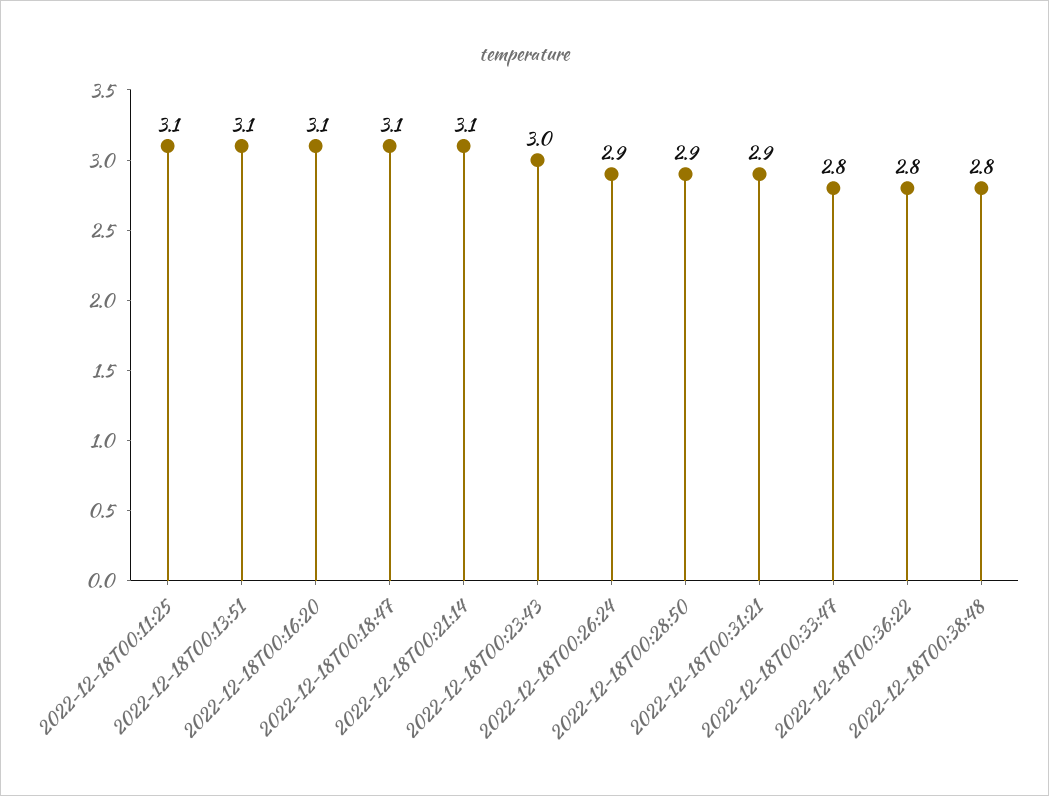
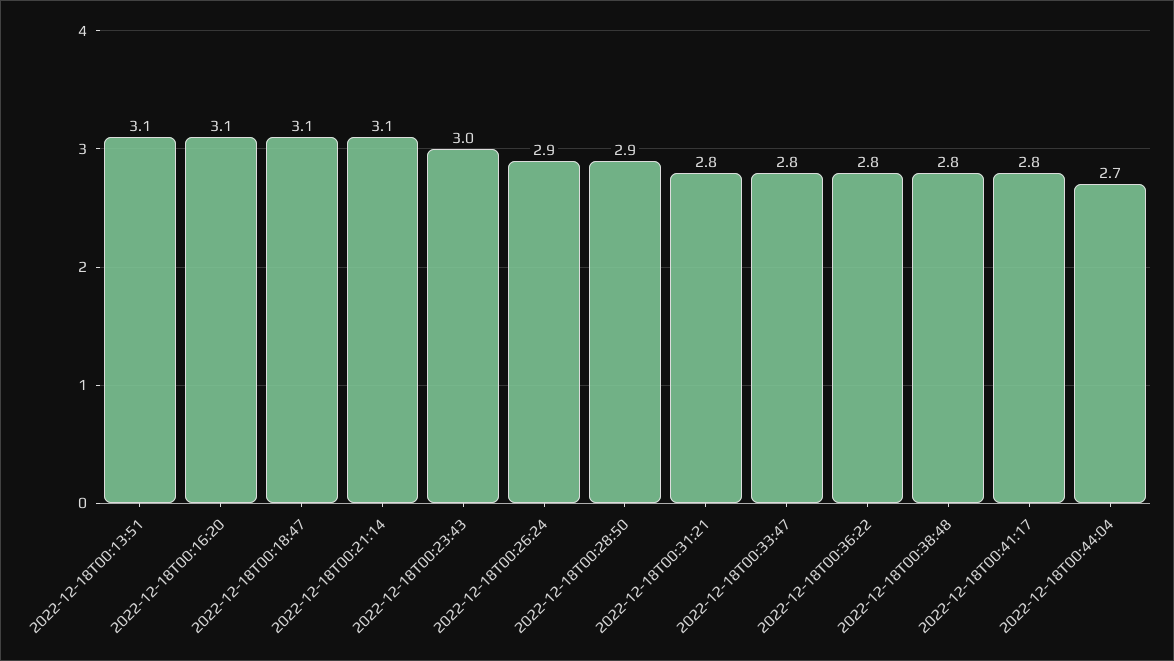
2022-12-18T00:11:25: 3.1 -> none
2022-12-18T00:31:21: 2.9 -> 2.8
2022-12-18T00:41:17: none -> 2.8
2022-12-18T00:44:04: none -> 2.7

